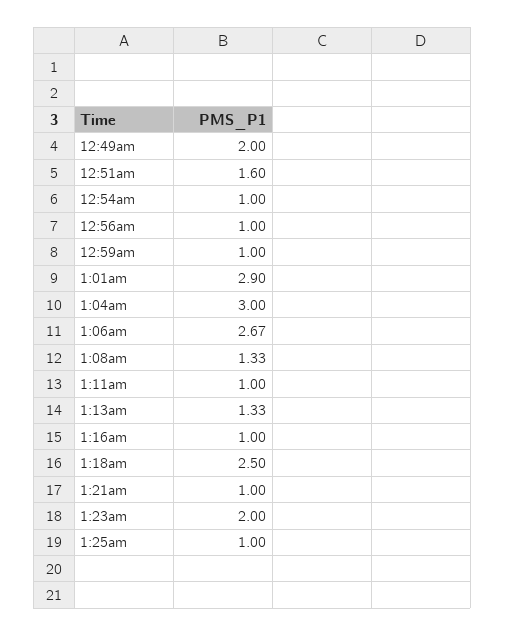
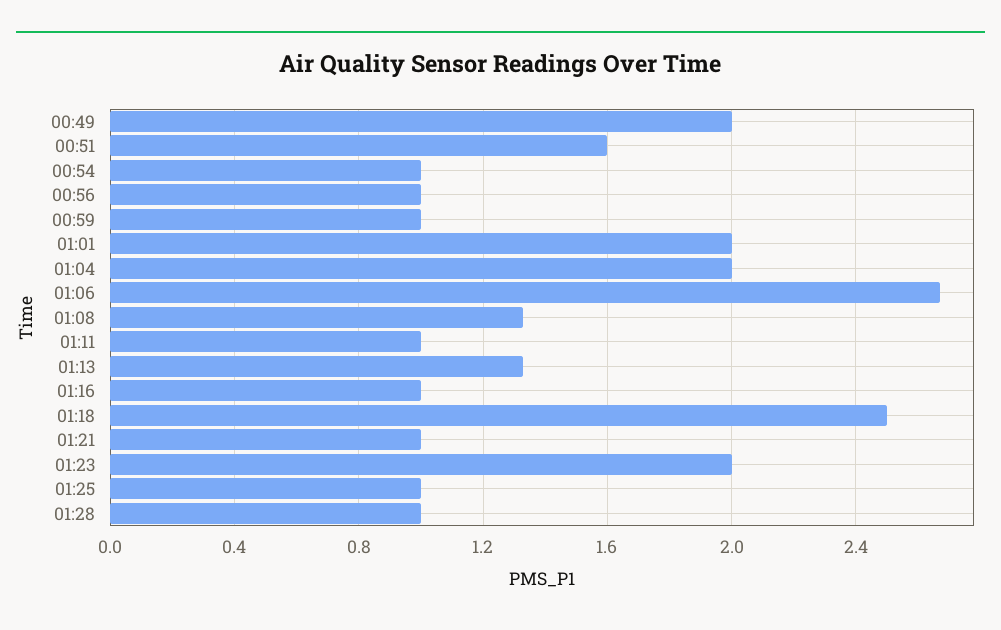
1:01am: 2.9 -> 2
1:04am: 3 -> 2
01:28: none -> 1

